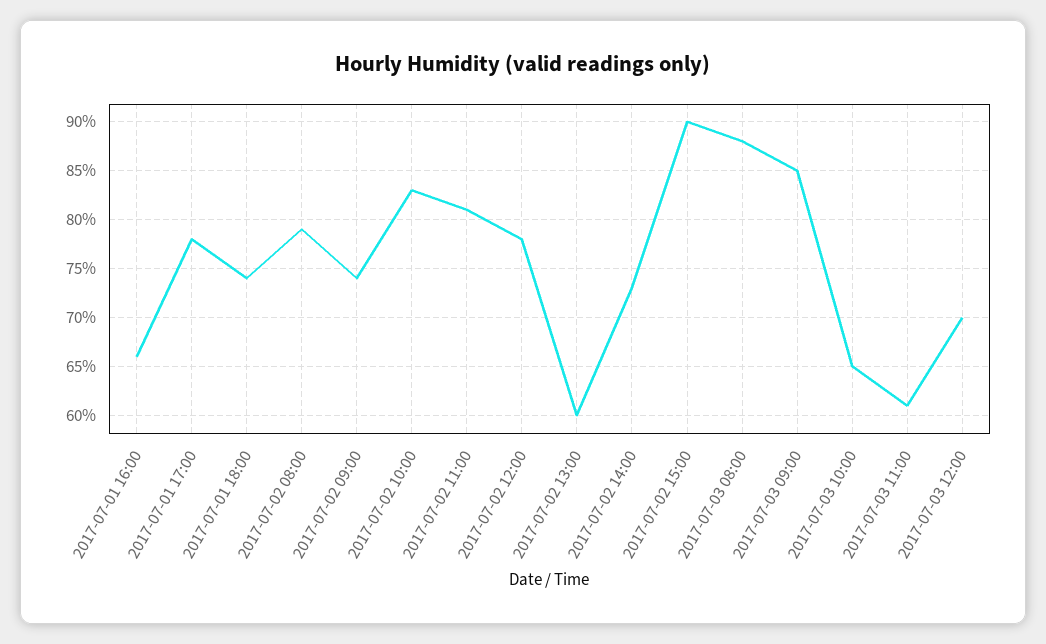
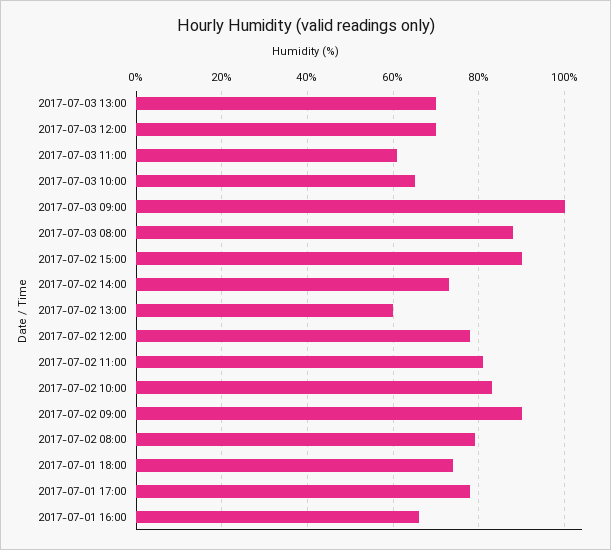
2017-07-02 09:00: 74 -> 90
2017-07-03 09:00: 85 -> 100
2017-07-03 13:00: none -> 70

